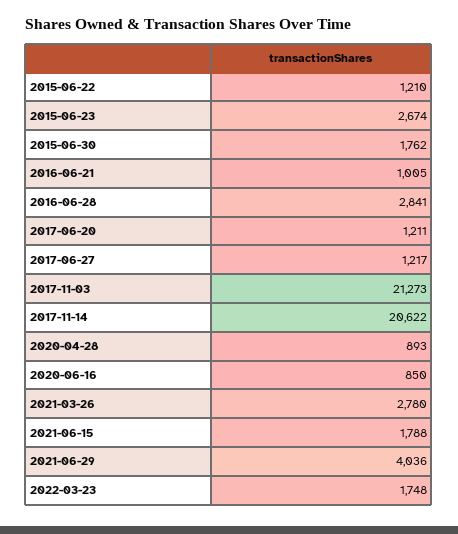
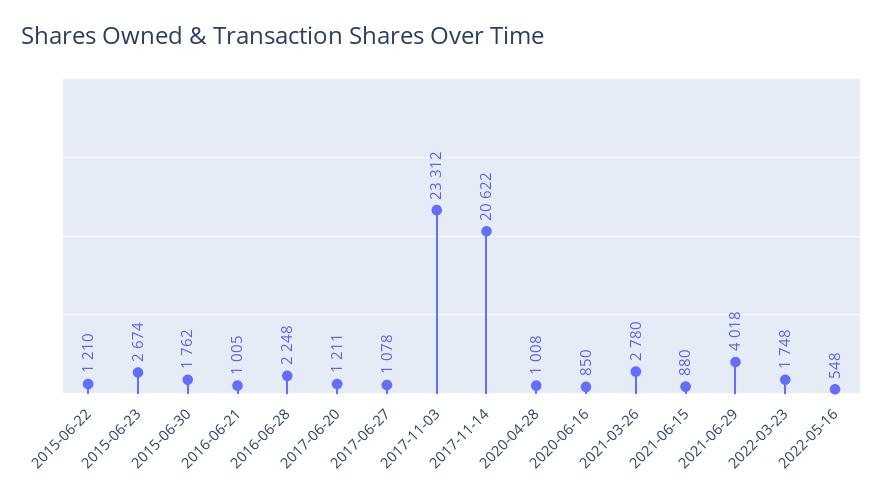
2016-06-28: 2841 -> 2248
2017-06-27: 1217 -> 1078
2017-11-03: 21273 -> 23312
2020-04-28: 893 -> 1008
2021-06-15: 1788 -> 880
2021-06-29: 4036 -> 4018
2022-05-16: none -> 548

